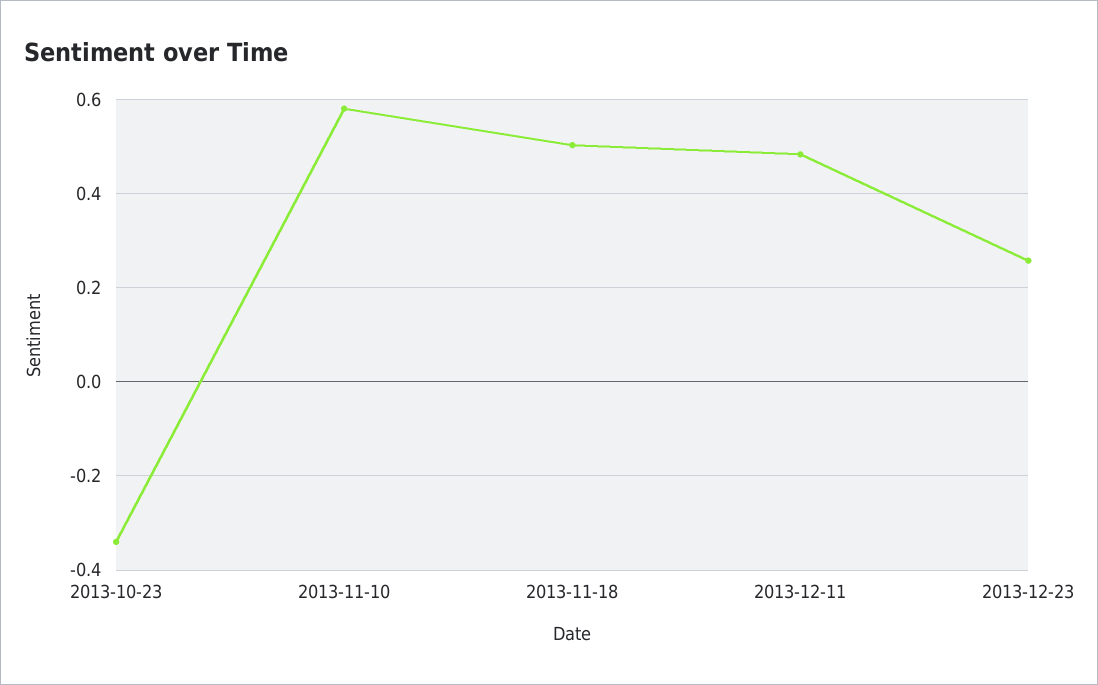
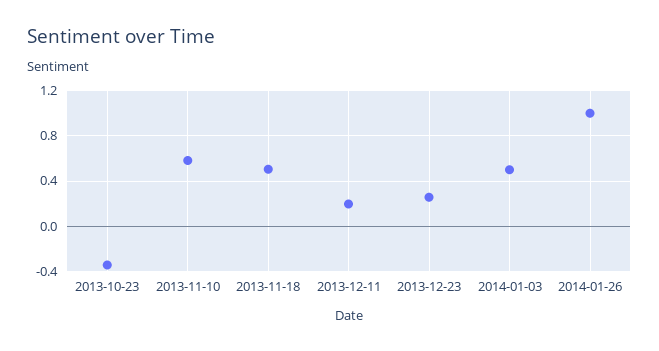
2013-12-11: 0.48 -> 0.2
2014-01-03: none -> 0.5
2014-01-26: none -> 1

